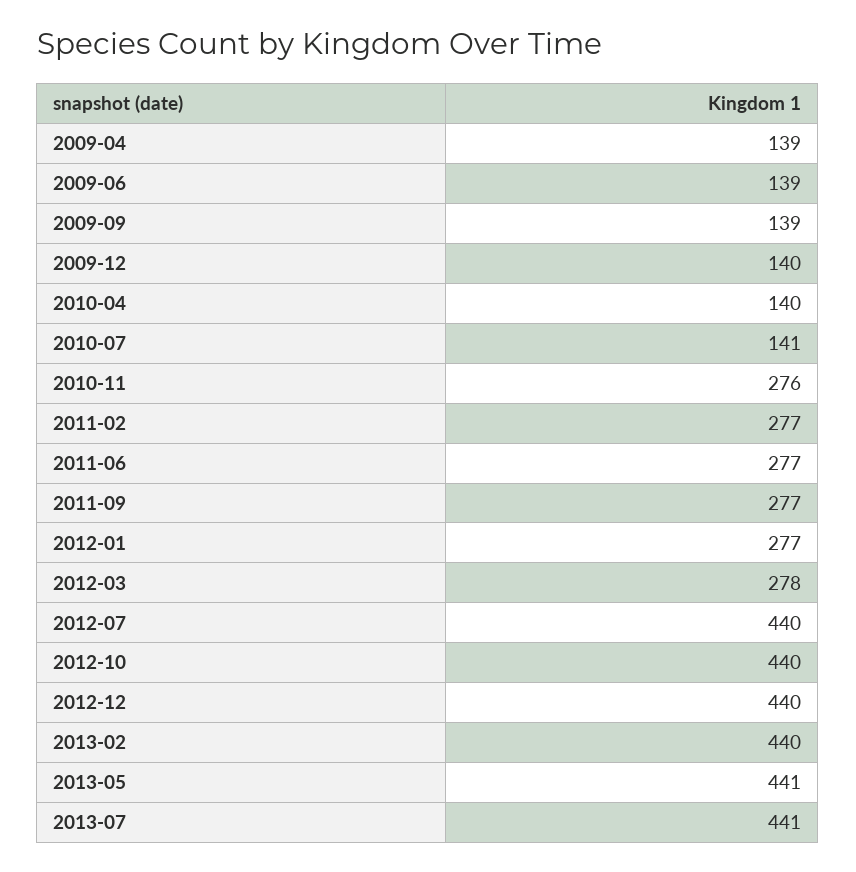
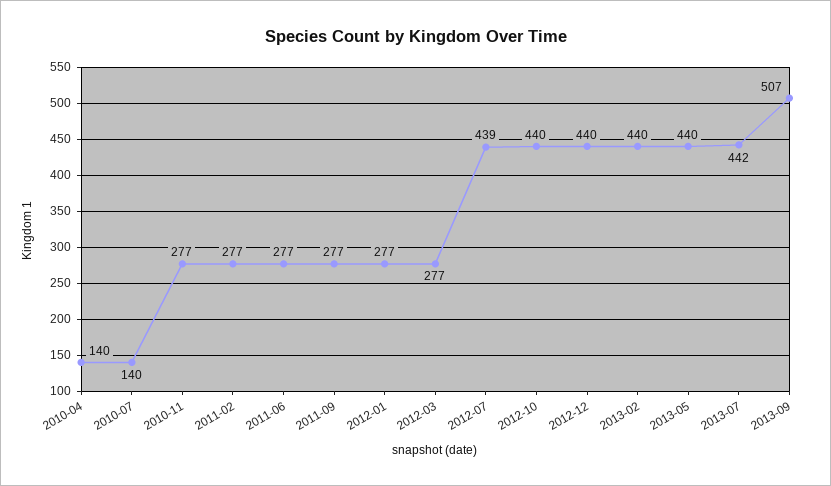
2009-04: 139 -> none
2009-06: 139 -> none
2009-09: 139 -> none
2009-12: 140 -> none
2010-07: 141 -> 140
2010-11: 276 -> 277
2012-03: 278 -> 277
2012-07: 440 -> 439
2013-05: 441 -> 440
2013-07: 441 -> 442
2013-09: none -> 507

